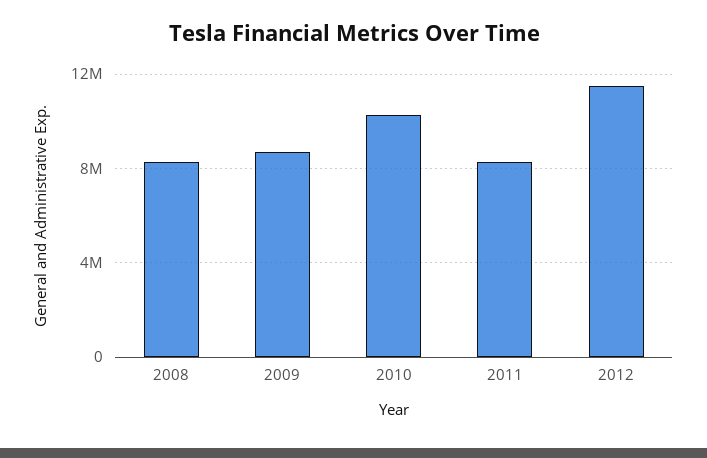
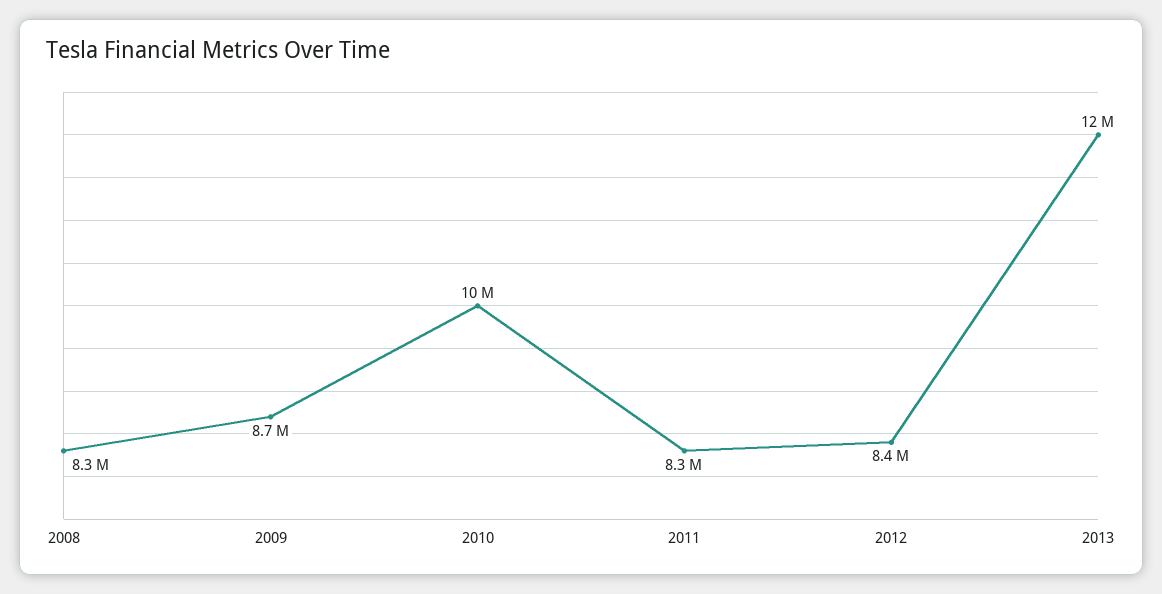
2012: 11500000 -> 8400000
2013: none -> 12000000

